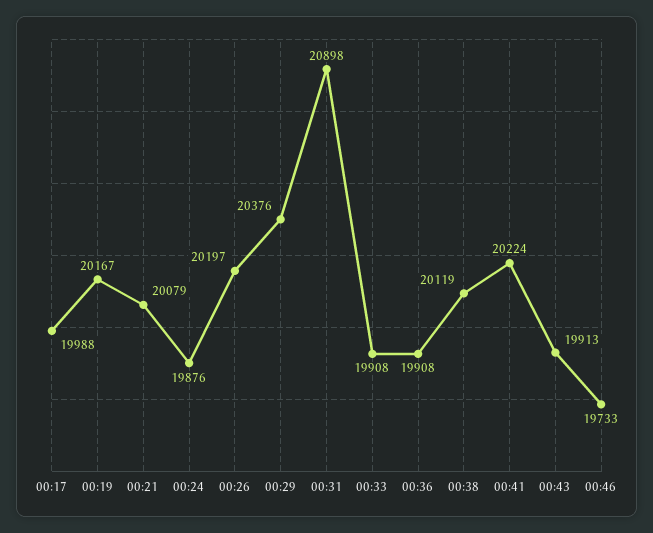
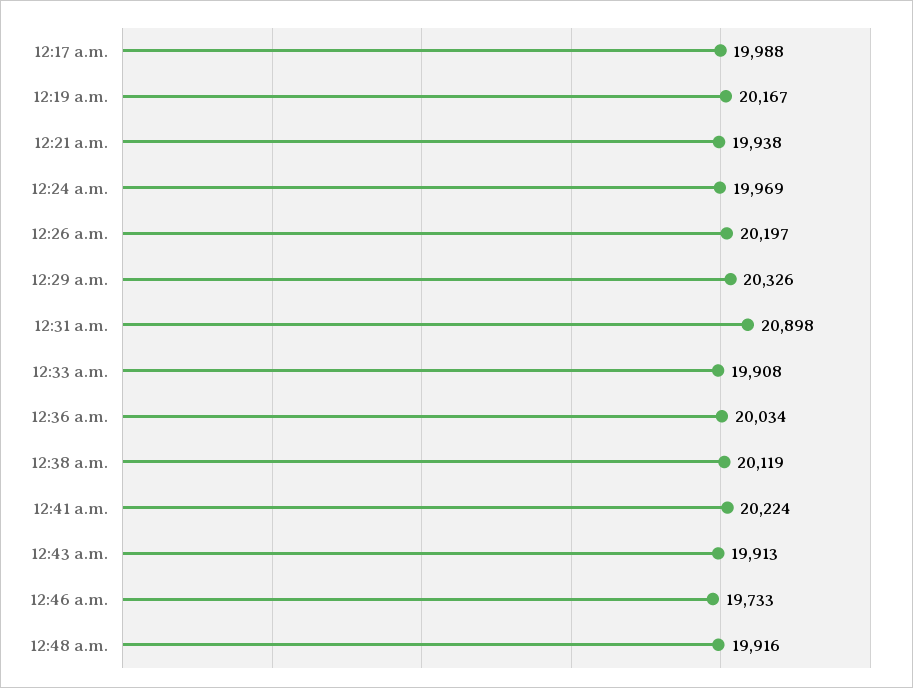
00:21: 20079 -> 19938
00:24: 19876 -> 19969
00:29: 20376 -> 20326
00:36: 19908 -> 20034
12:48 a.m.: none -> 19916

